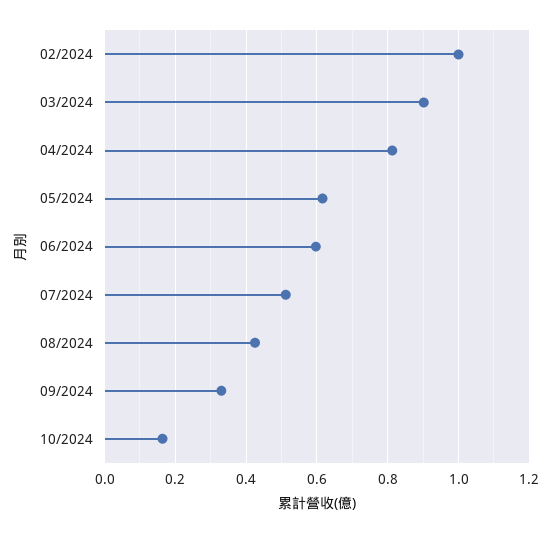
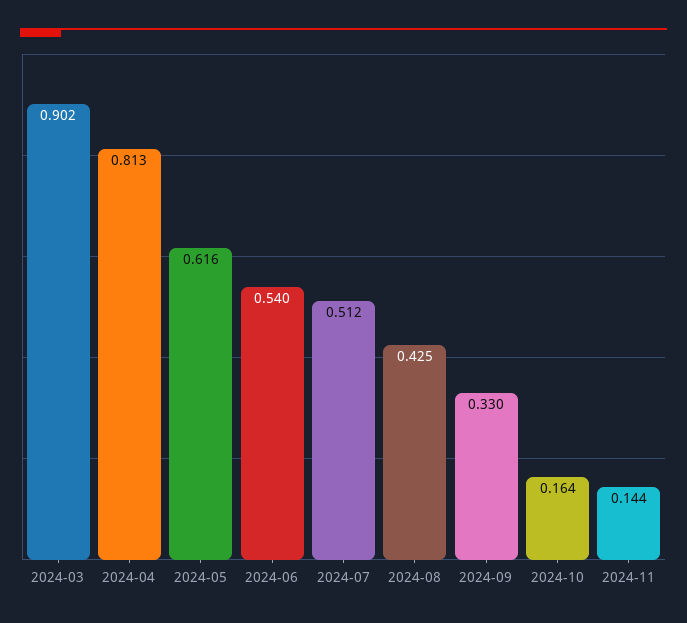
02/2024: 1 -> none
06/2024: 0.6 -> 0.54
2024-11: none -> 0.144

